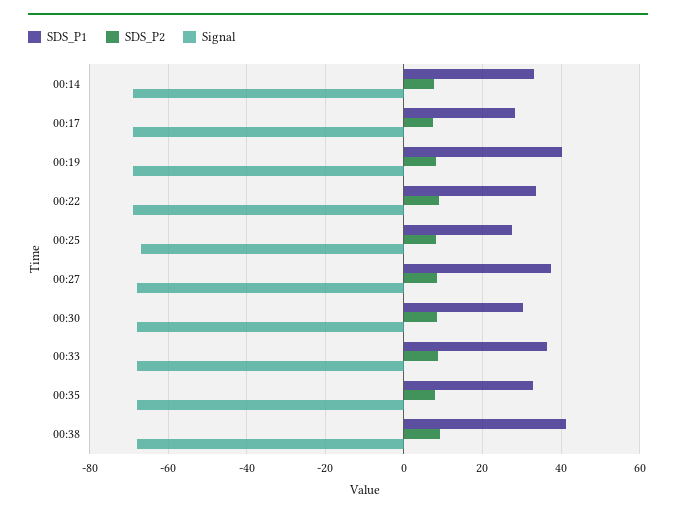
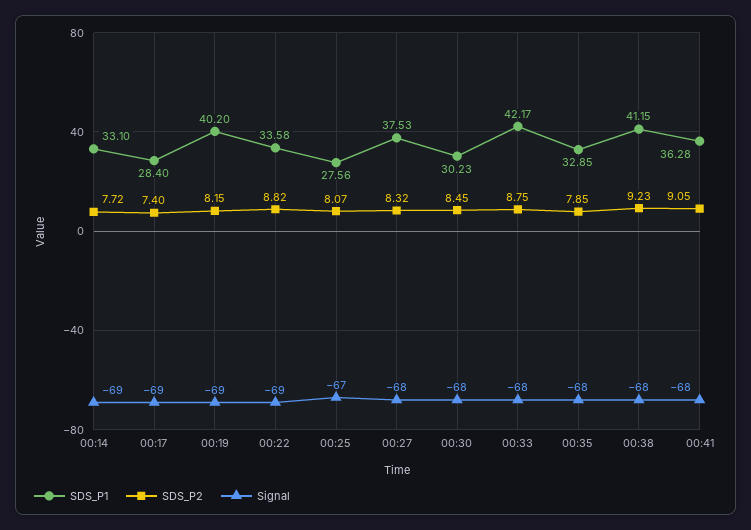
SDS_P1, 00:33: 36 -> 42.17
SDS_P1, 00:41: none -> 36.28
SDS_P2, 00:41: none -> 9.05
Signal, 00:41: none -> -68

